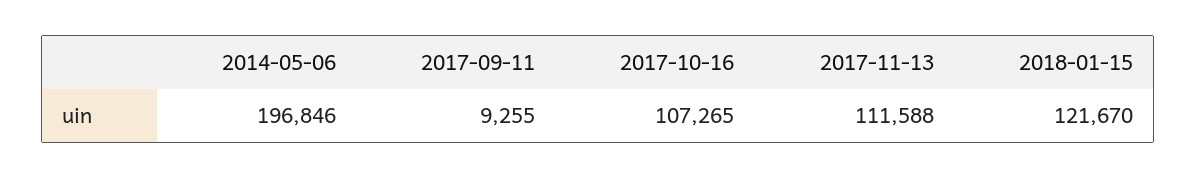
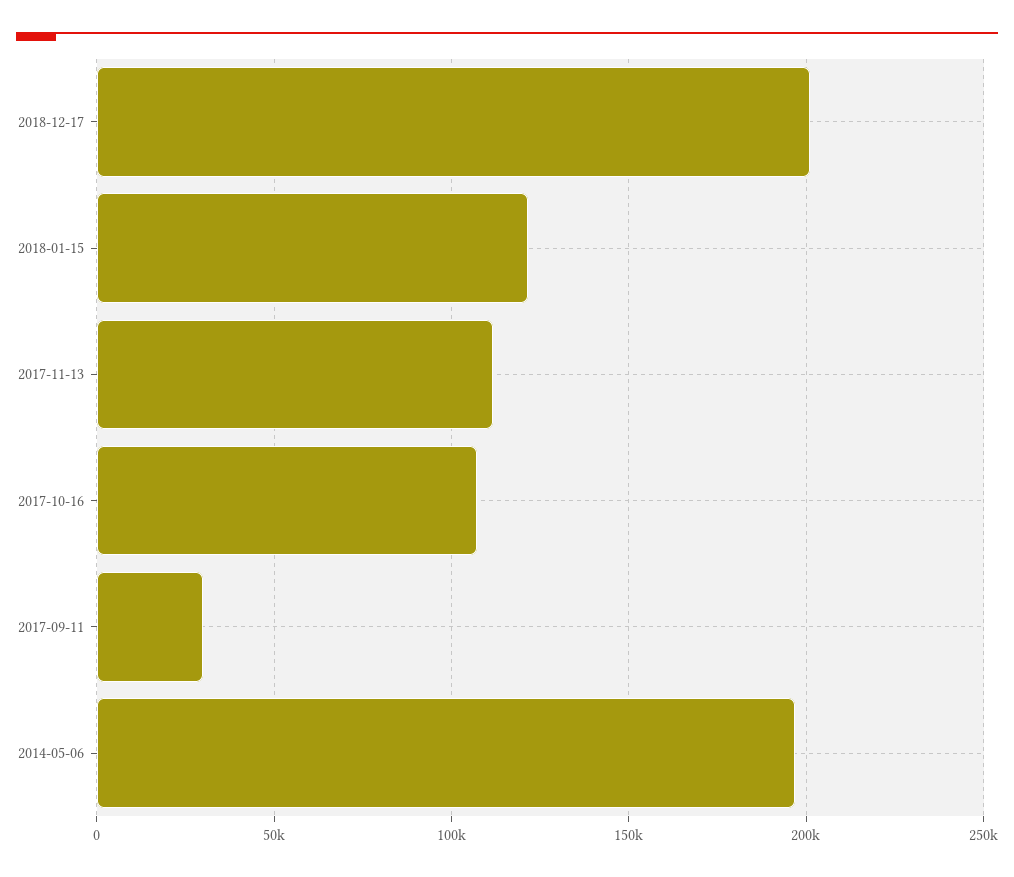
2017-09-11: 9255 -> 30000
2018-12-17: none -> 200000

